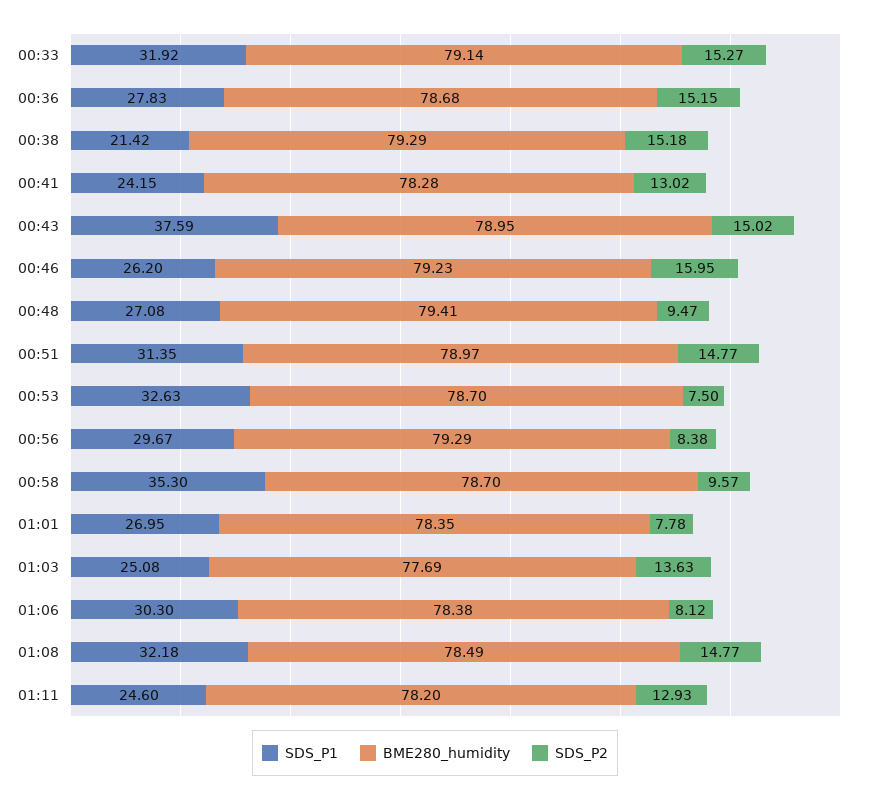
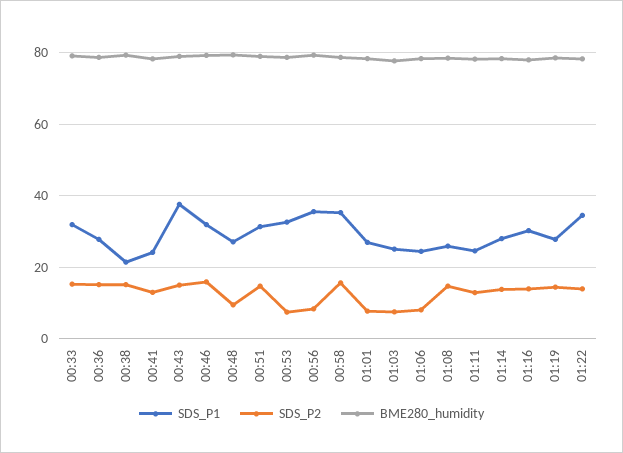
SDS_P1, 00:46: 26.2 -> 32
SDS_P1, 00:56: 29.67 -> 36
SDS_P2, 00:58: 9.57 -> 16
SDS_P2, 01:03: 13.63 -> 8
SDS_P1, 01:06: 30.3 -> 24
SDS_P1, 01:08: 32.18 -> 26
SDS_P1, 01:14: none -> 28
SDS_P2, 01:14: none -> 14
BME280_humidity, 01:14: none -> 78
SDS_P1, 01:16: none -> 30
SDS_P2, 01:16: none -> 14
BME280_humidity, 01:16: none -> 78
SDS_P1, 01:19: none -> 28
SDS_P2, 01:19: none -> 14
BME280_humidity, 01:19: none -> 78
SDS_P1, 01:22: none -> 34
SDS_P2, 01:22: none -> 14
BME280_humidity, 01:22: none -> 78

